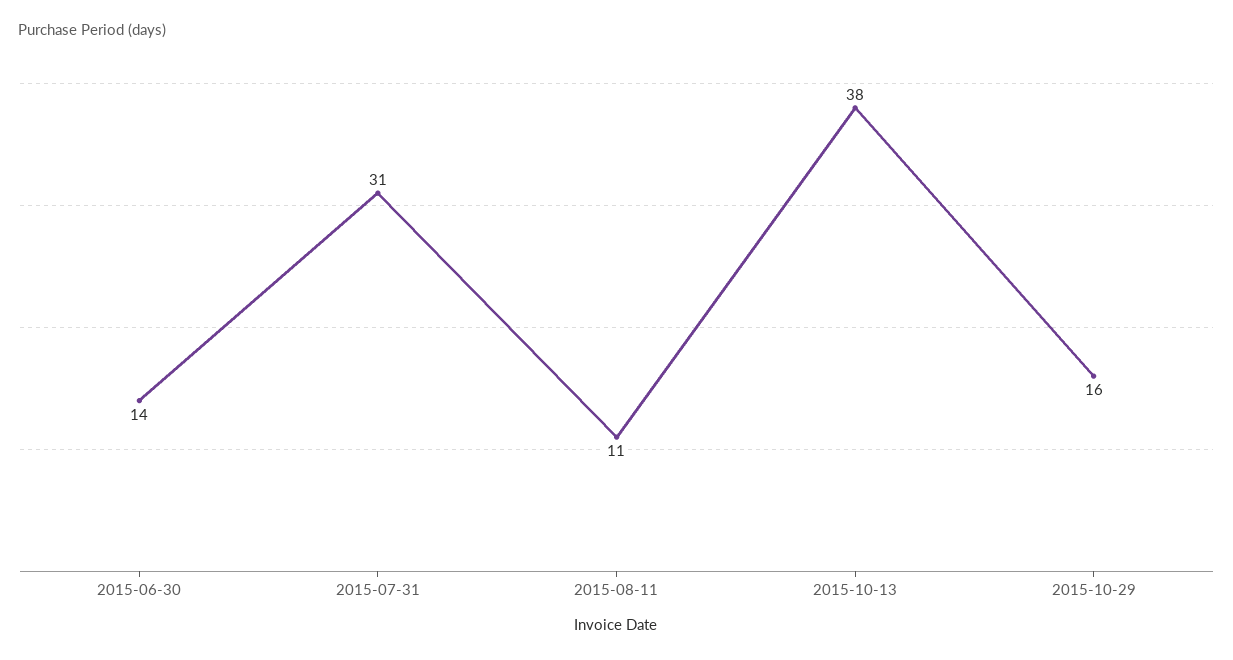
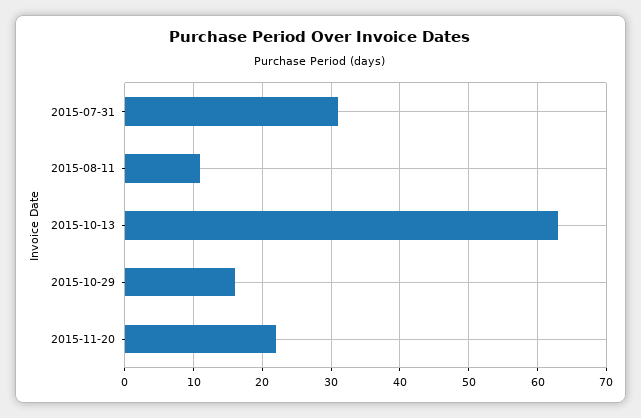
2015-06-30: 14 -> none
2015-10-13: 38 -> 63
2015-11-20: none -> 22

